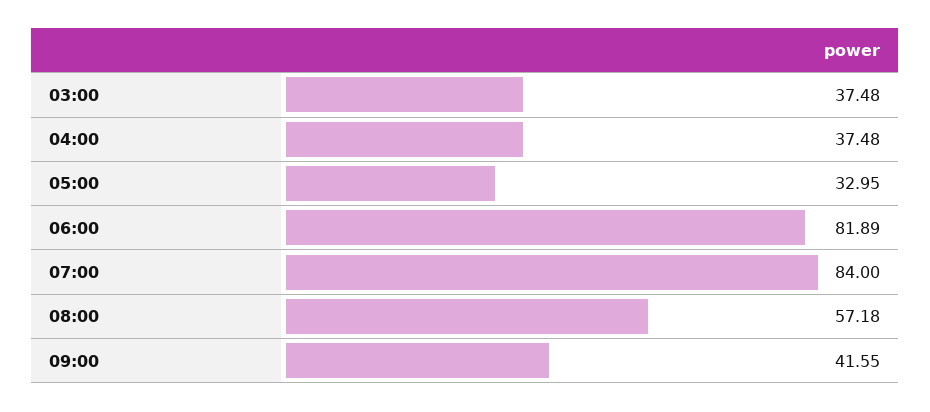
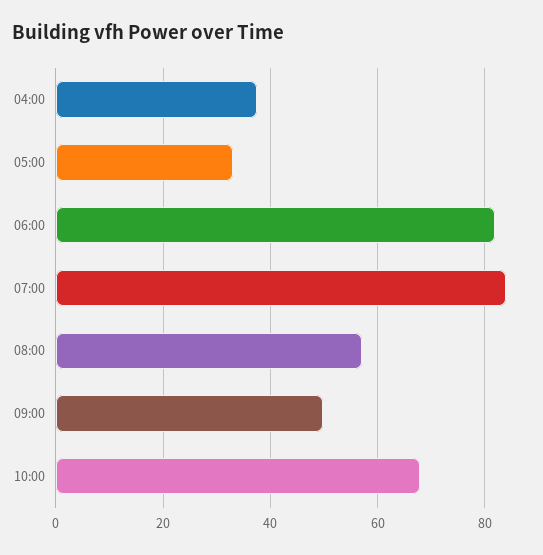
03:00: 37.48 -> none
09:00: 41.55 -> 50
10:00: none -> 68

